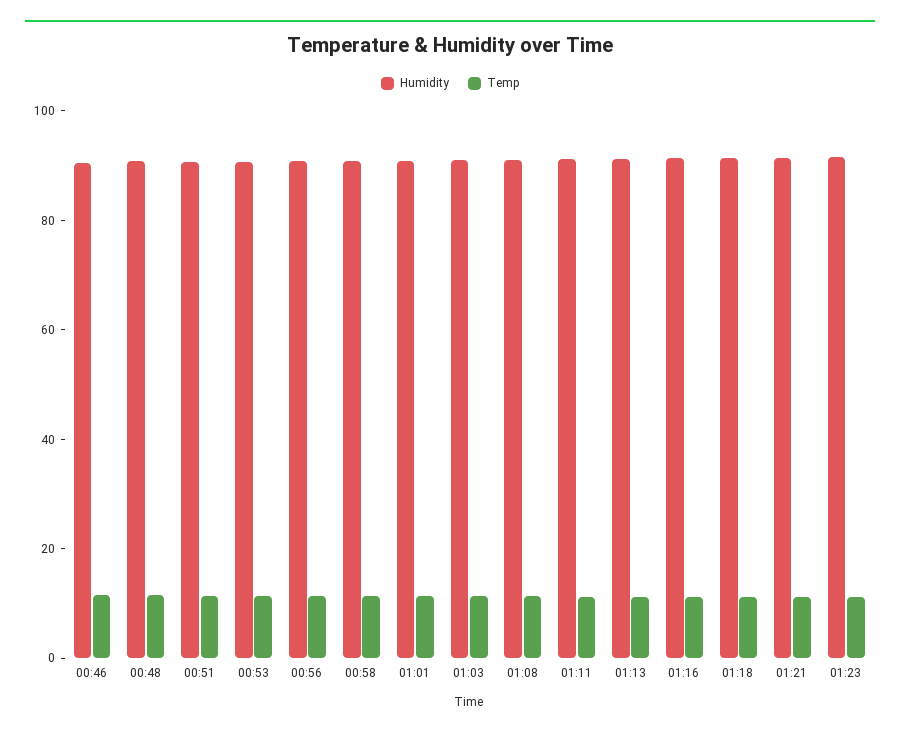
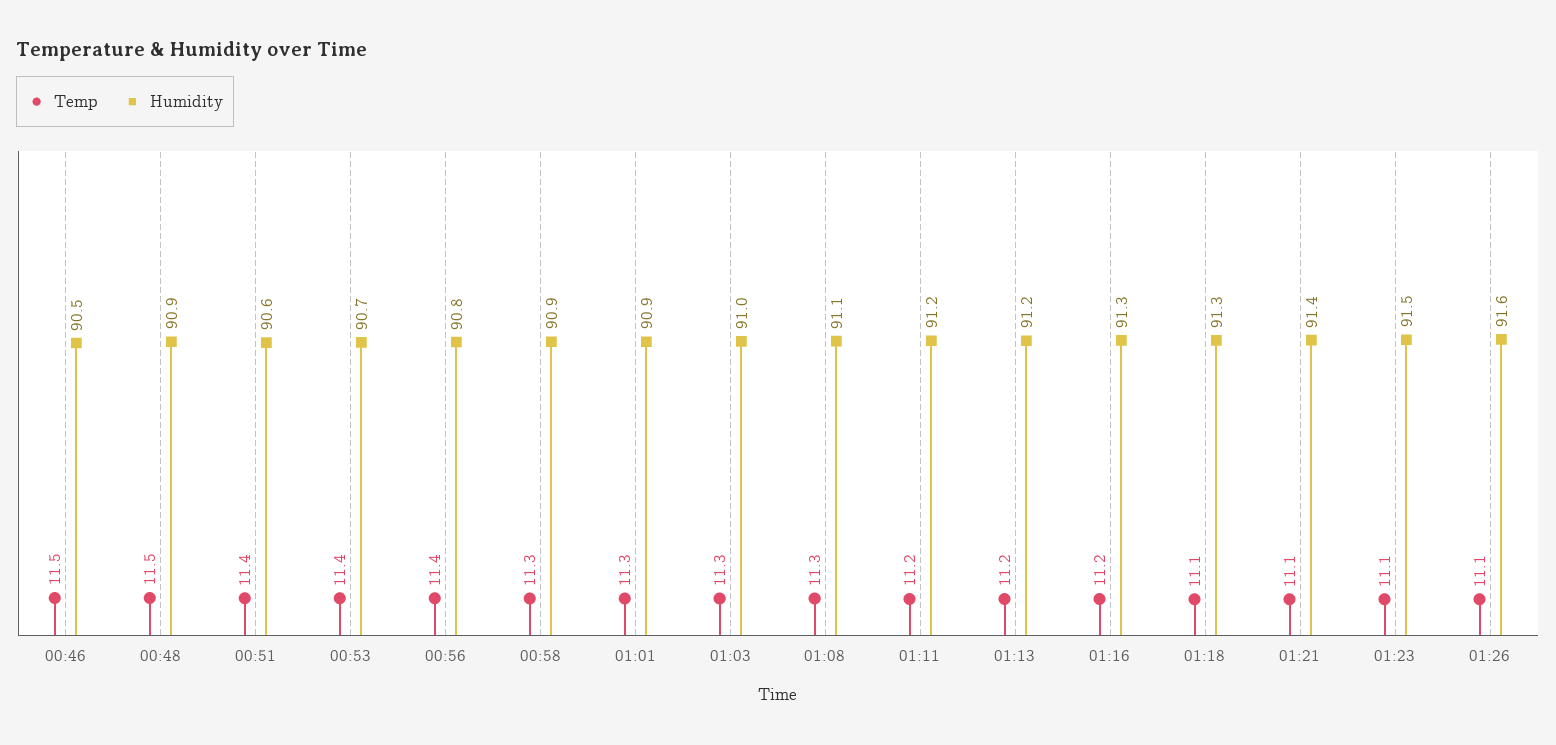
Temp, 01:26: none -> 11.1
Humidity, 01:26: none -> 91.6

